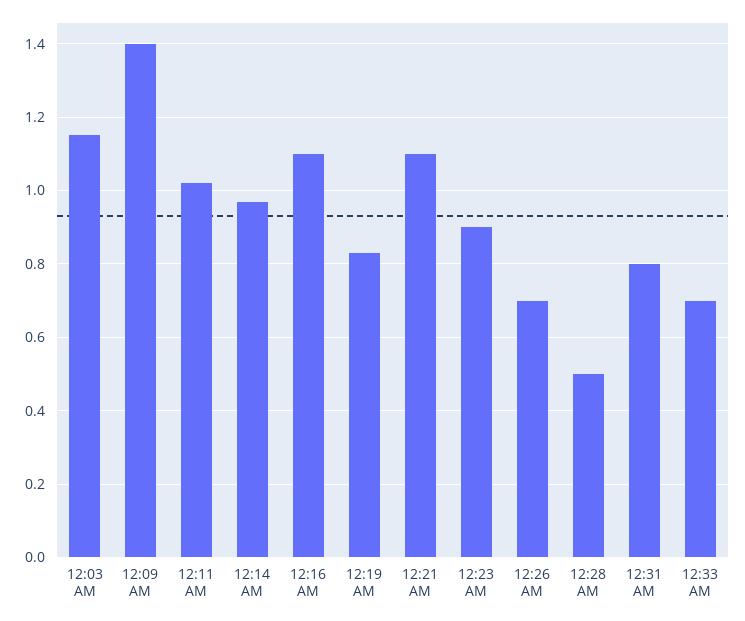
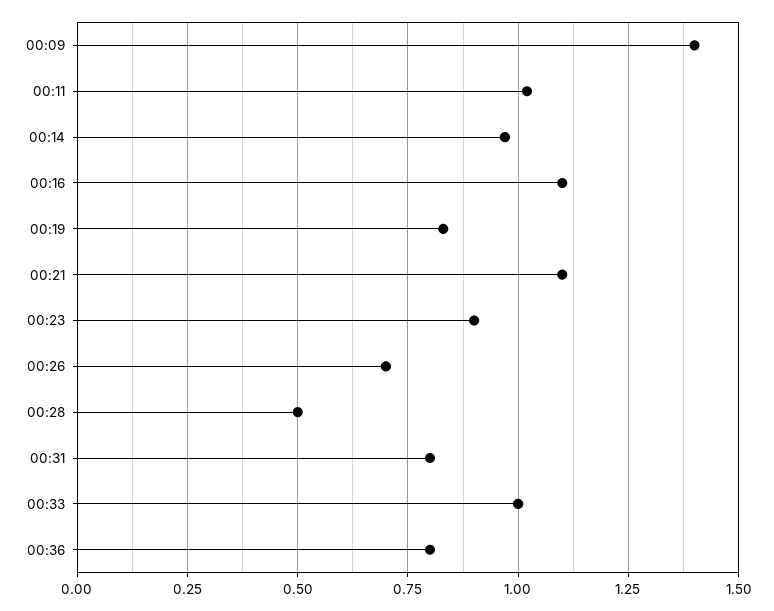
12:03 AM: 1.15 -> none
12:33 AM: 0.7 -> 1
00:36: none -> 0.8

